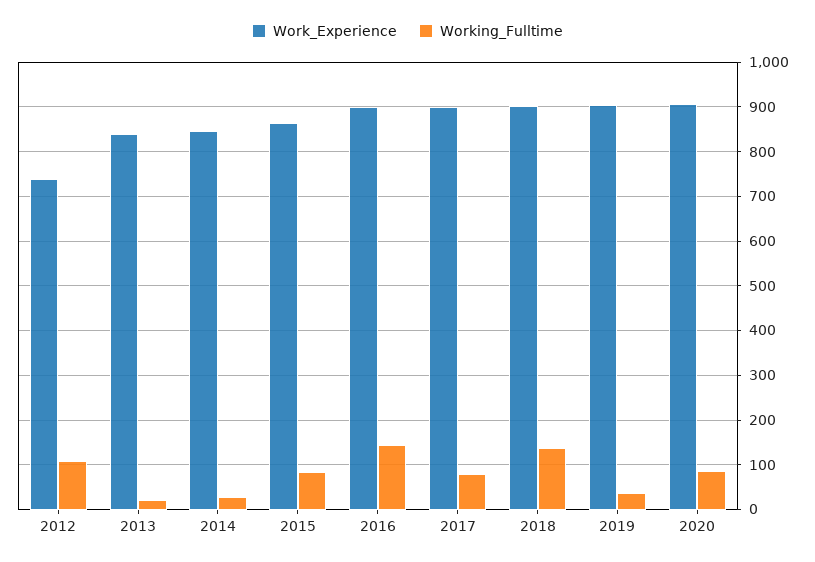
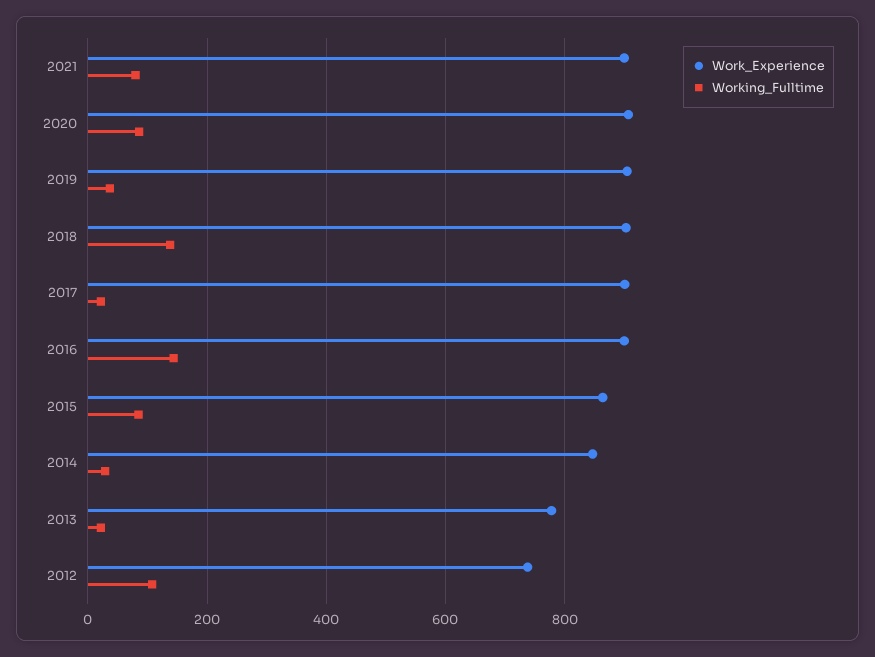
Work_Experience, 2013: 840 -> 780
Working_Fulltime, 2017: 80 -> 20
Work_Experience, 2021: none -> 900
Working_Fulltime, 2021: none -> 80

